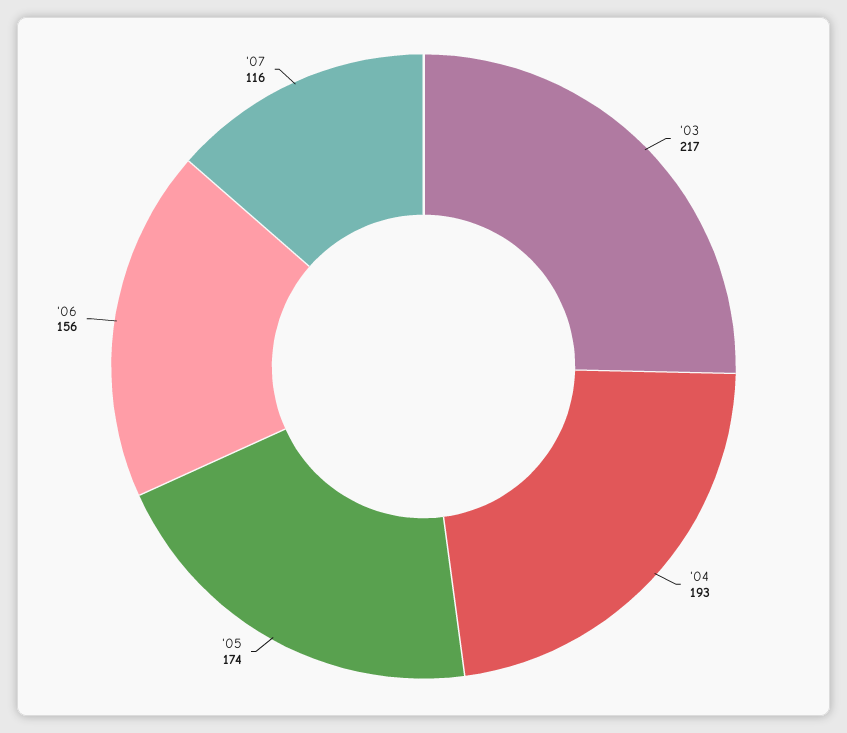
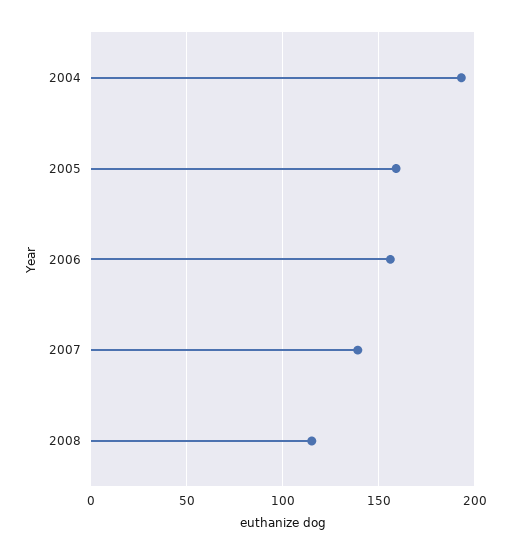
'03: 217 -> none
'05: 174 -> 160
'07: 116 -> 140
2008: none -> 115

